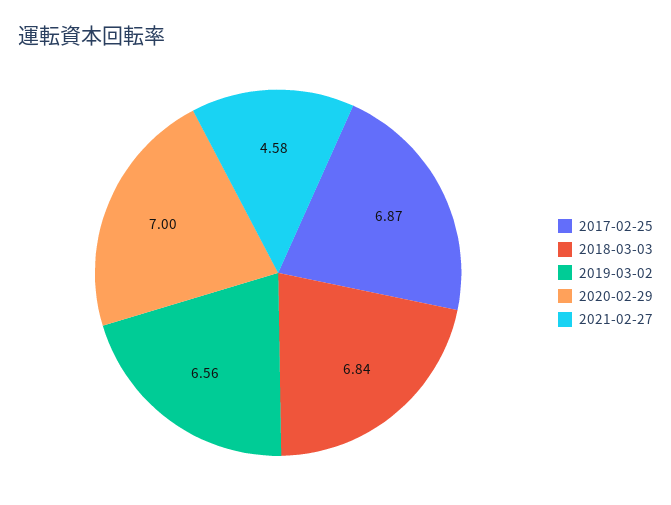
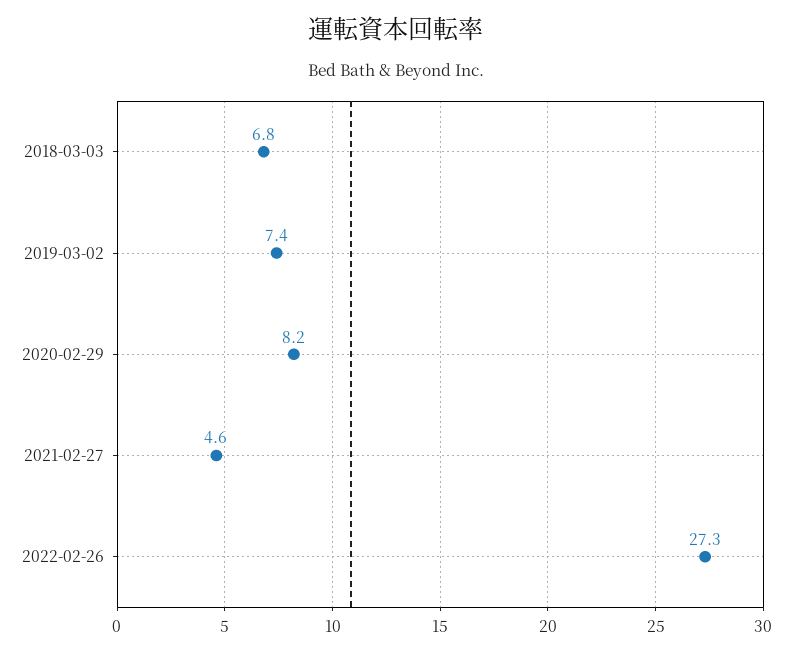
2017-02-25: 6.87 -> none
2019-03-02: 6.56 -> 7.4
2020-02-29: 7 -> 8.2
2022-02-26: none -> 27.3

